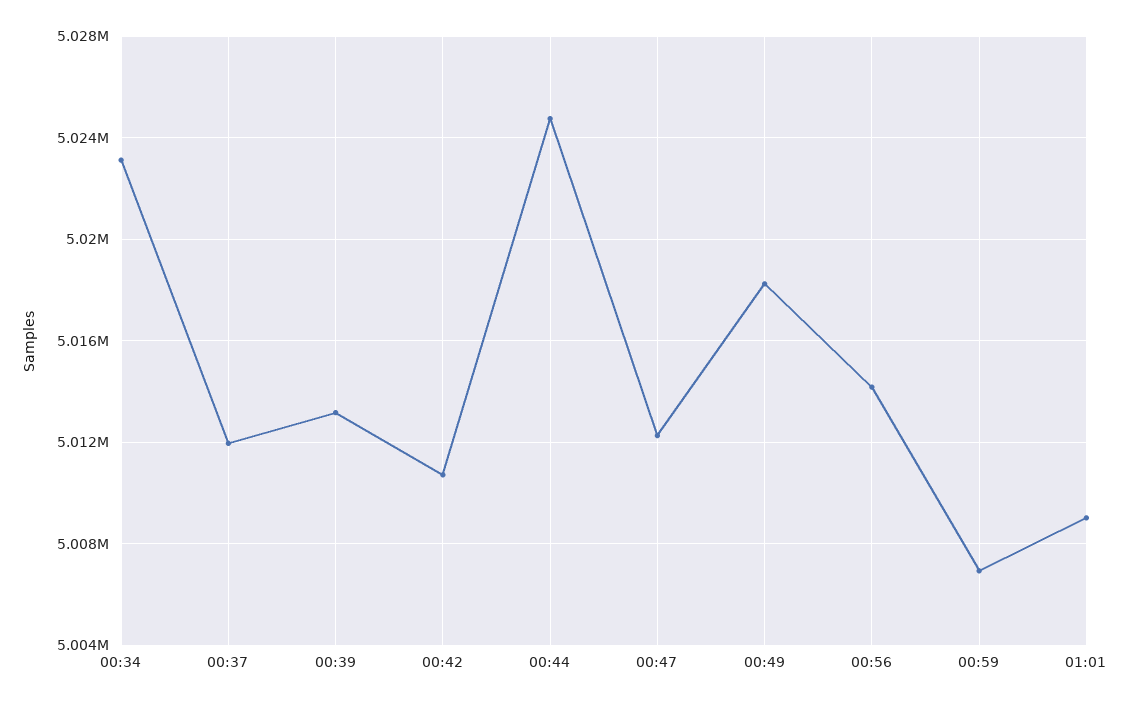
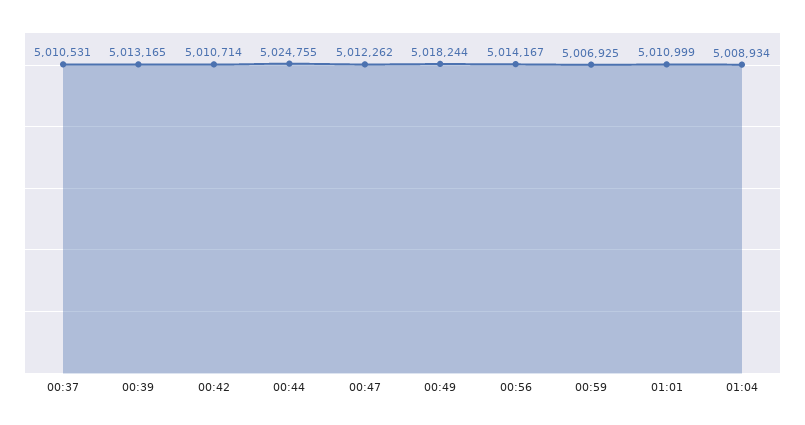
00:34: 5023000 -> none
00:37: 5012000 -> 5010531
01:01: 5009000 -> 5010999
01:04: none -> 5008934

